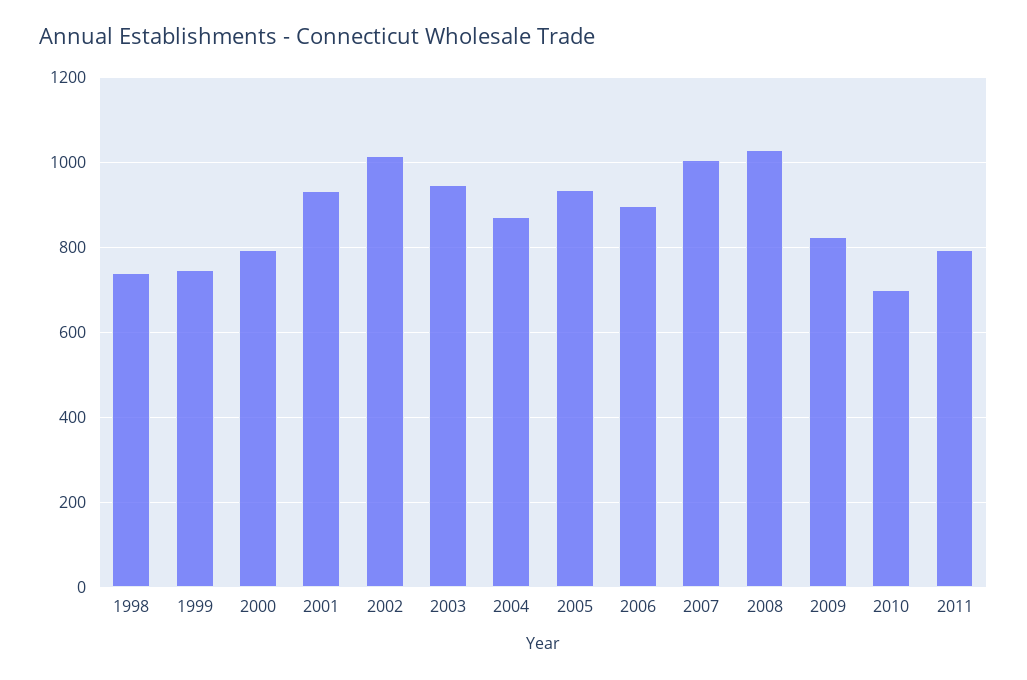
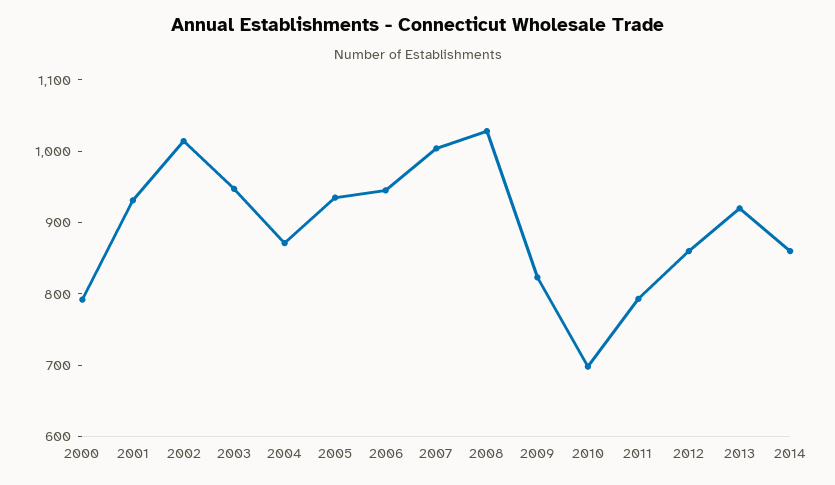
1998: 740 -> none
1999: 740 -> none
2006: 900 -> 940
2012: none -> 860
2013: none -> 920
2014: none -> 860

